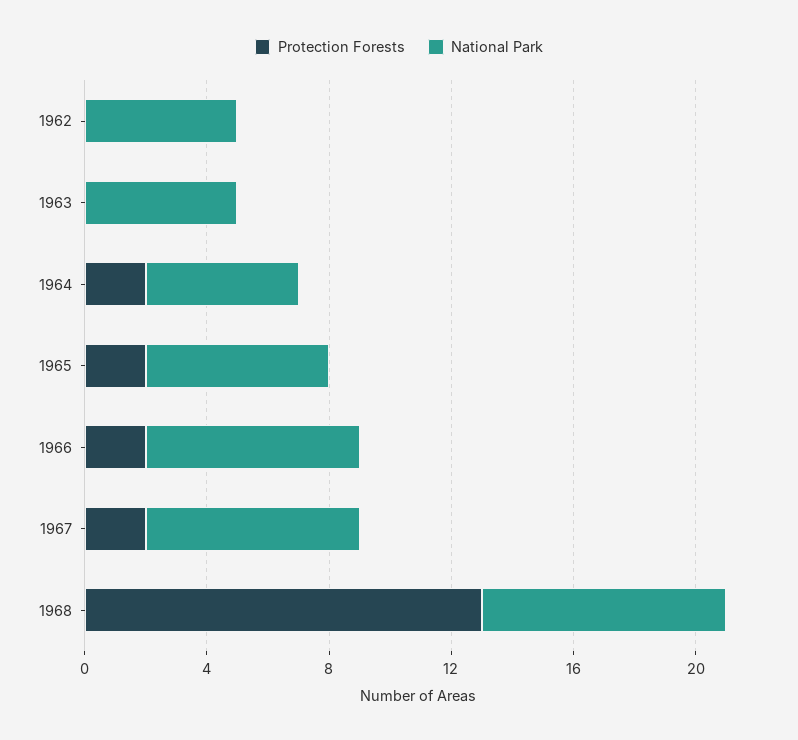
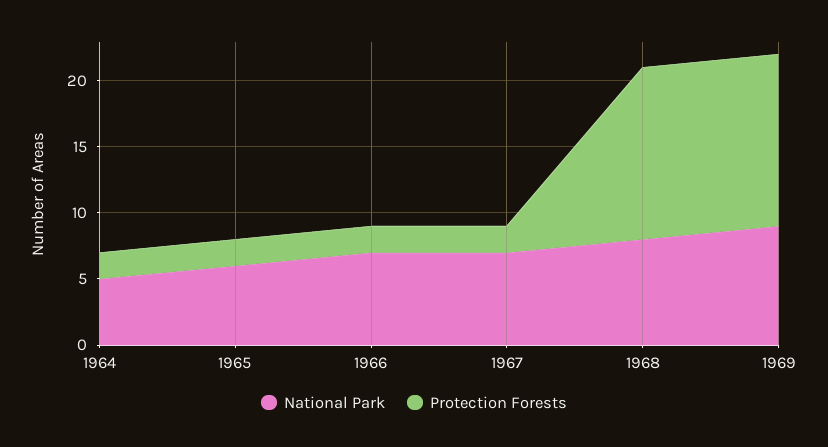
Protection Forests, 1962: 0 -> none
National Park, 1962: 5 -> none
Protection Forests, 1963: 0 -> none
National Park, 1963: 5 -> none
National Park, 1969: none -> 9
Protection Forests, 1969: none -> 13

